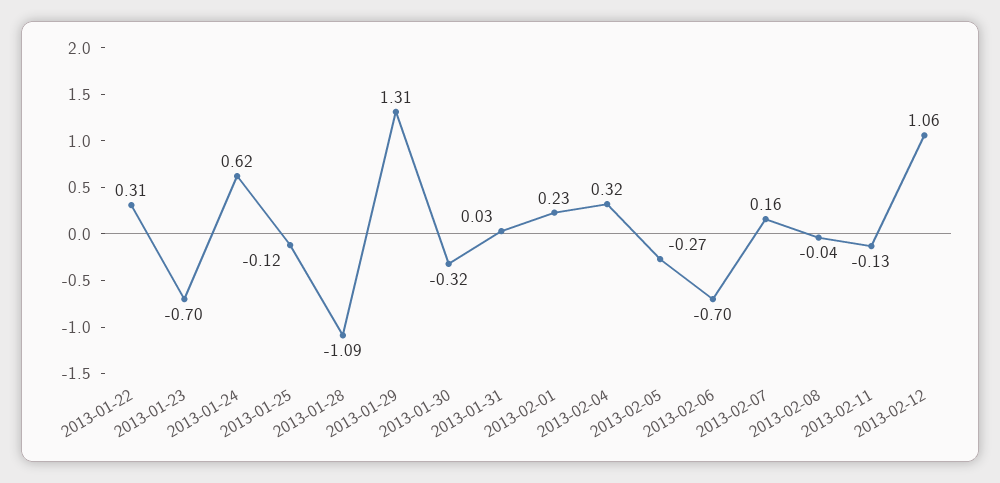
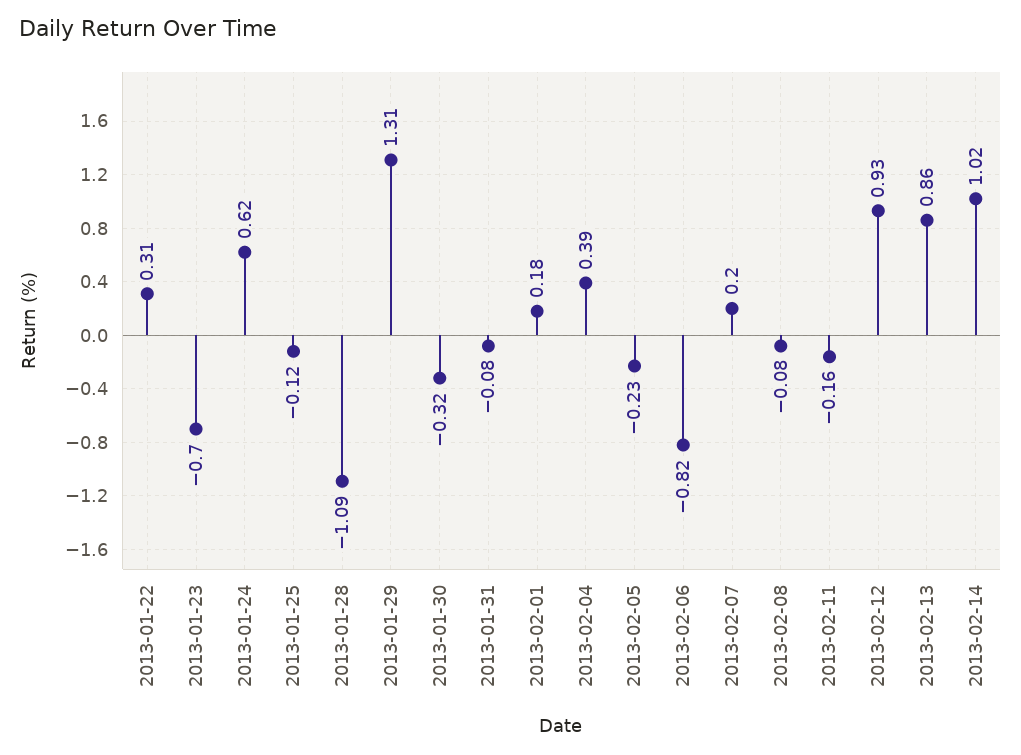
2013-01-31: 0.03 -> -0.08
2013-02-01: 0.23 -> 0.18
2013-02-04: 0.32 -> 0.39
2013-02-05: -0.27 -> -0.23
2013-02-06: -0.7 -> -0.82
2013-02-07: 0.16 -> 0.2
2013-02-08: -0.04 -> -0.08
2013-02-11: -0.13 -> -0.16
2013-02-12: 1.06 -> 0.93
2013-02-13: none -> 0.86
2013-02-14: none -> 1.02

